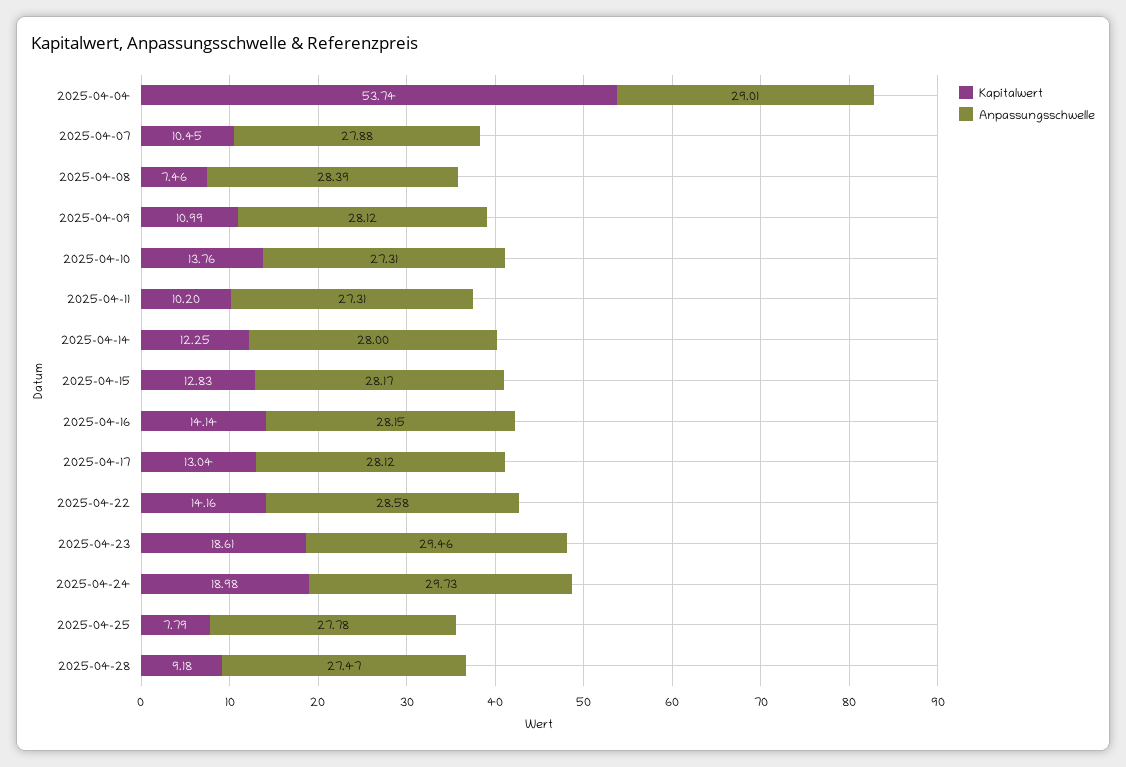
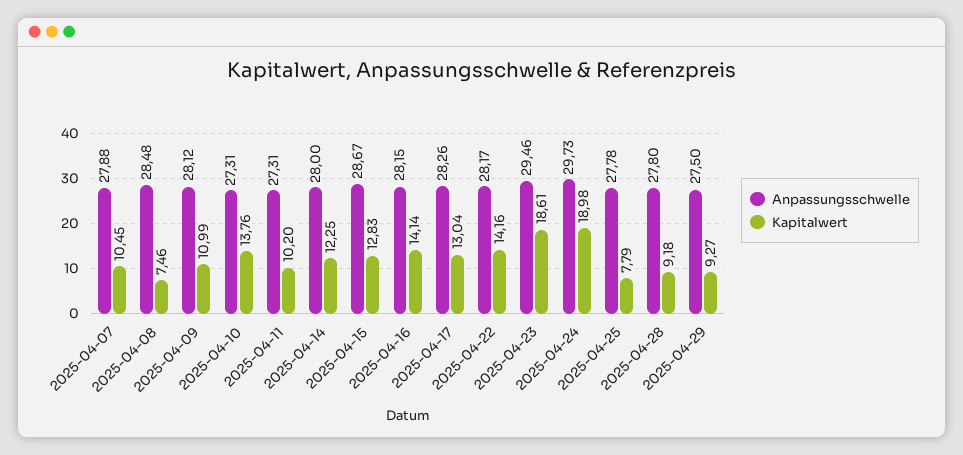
Kapitalwert, 2025-04-04: 53.74 -> none
Anpassungsschwelle, 2025-04-04: 29.01 -> none
Anpassungsschwelle, 2025-04-08: 28.39 -> 28.48
Anpassungsschwelle, 2025-04-15: 28.17 -> 28.67
Anpassungsschwelle, 2025-04-17: 28.12 -> 28.26
Anpassungsschwelle, 2025-04-22: 28.58 -> 28.17
Anpassungsschwelle, 2025-04-28: 27.47 -> 27.8
Anpassungsschwelle, 2025-04-29: none -> 27.5
Kapitalwert, 2025-04-29: none -> 9.27

